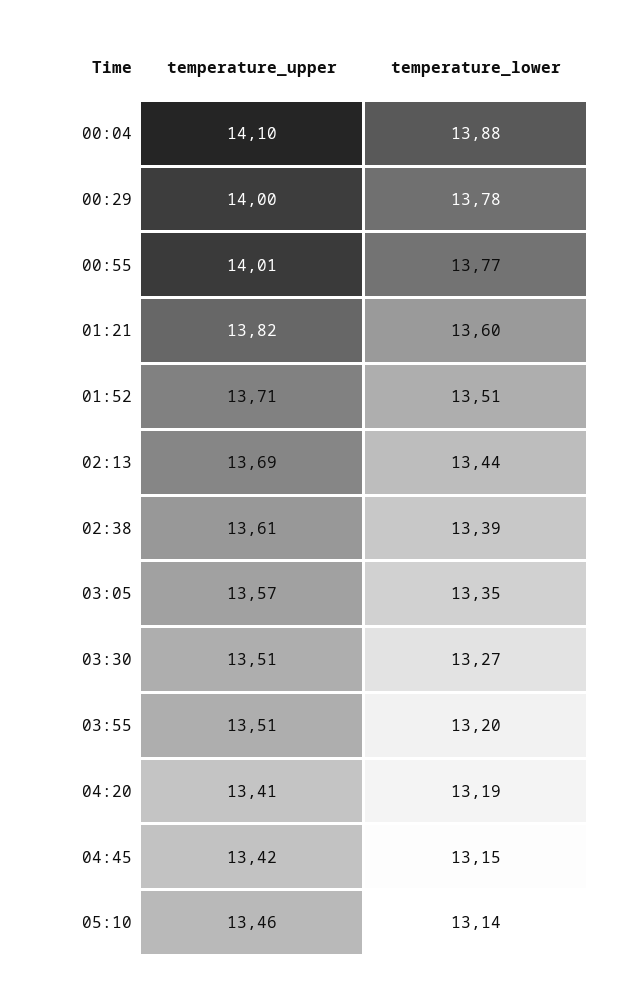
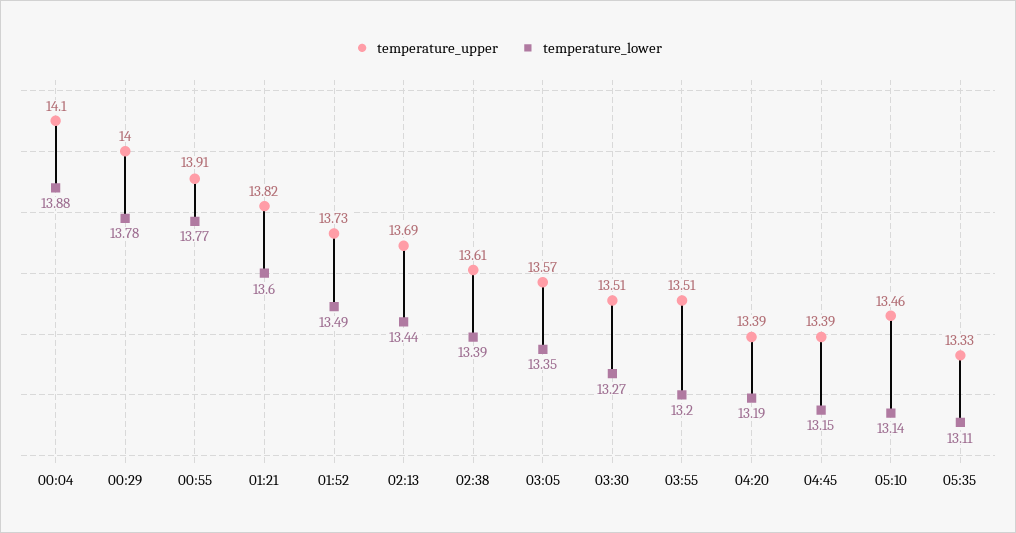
temperature_upper, 00:55: 14.01 -> 13.91
temperature_upper, 01:52: 13.71 -> 13.73
temperature_lower, 01:52: 13.51 -> 13.49
temperature_upper, 04:20: 13.41 -> 13.39
temperature_upper, 04:45: 13.42 -> 13.39
temperature_upper, 05:35: none -> 13.33
temperature_lower, 05:35: none -> 13.11

